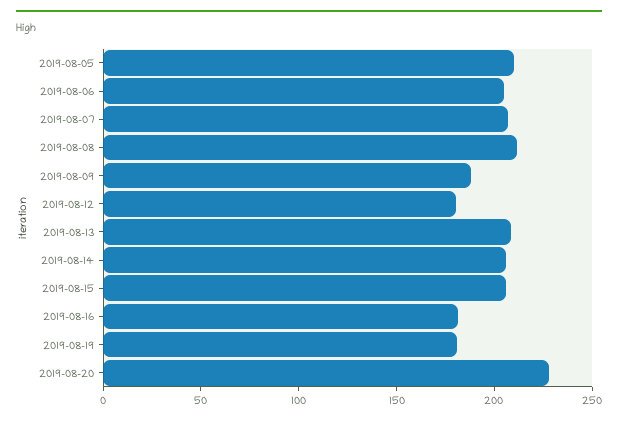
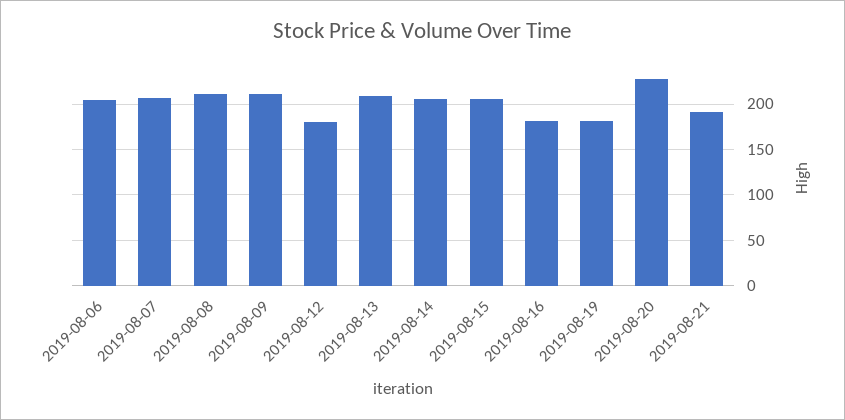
2019-08-05: 210 -> none
2019-08-09: 190 -> 210
2019-08-21: none -> 190

